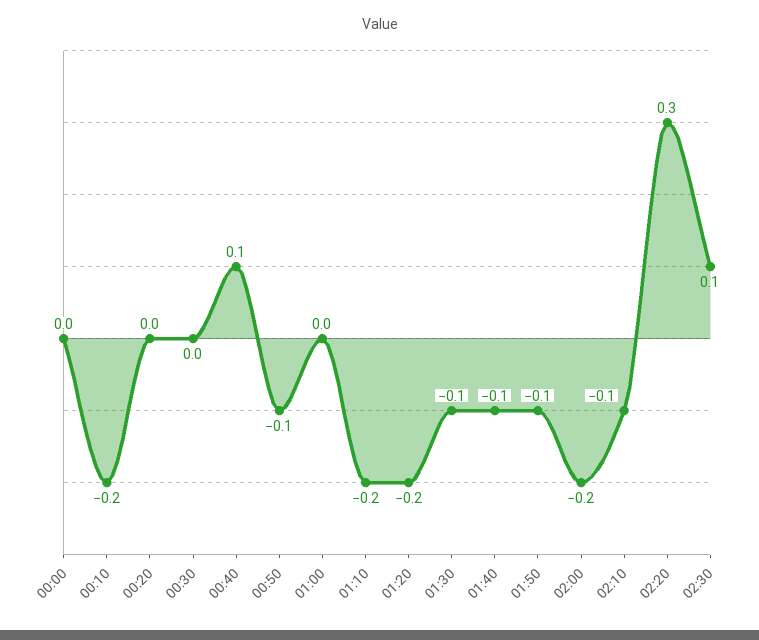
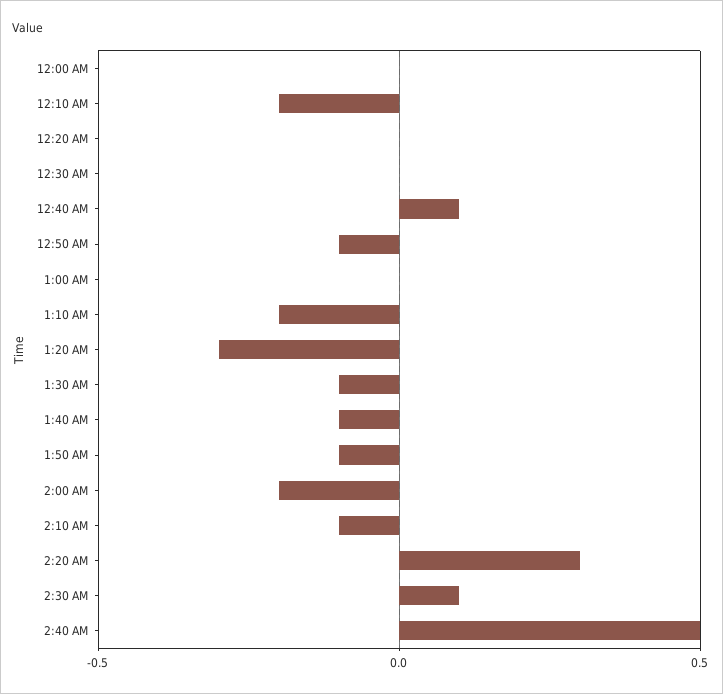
01:20: -0.2 -> -0.3
2:40 AM: none -> 0.5

